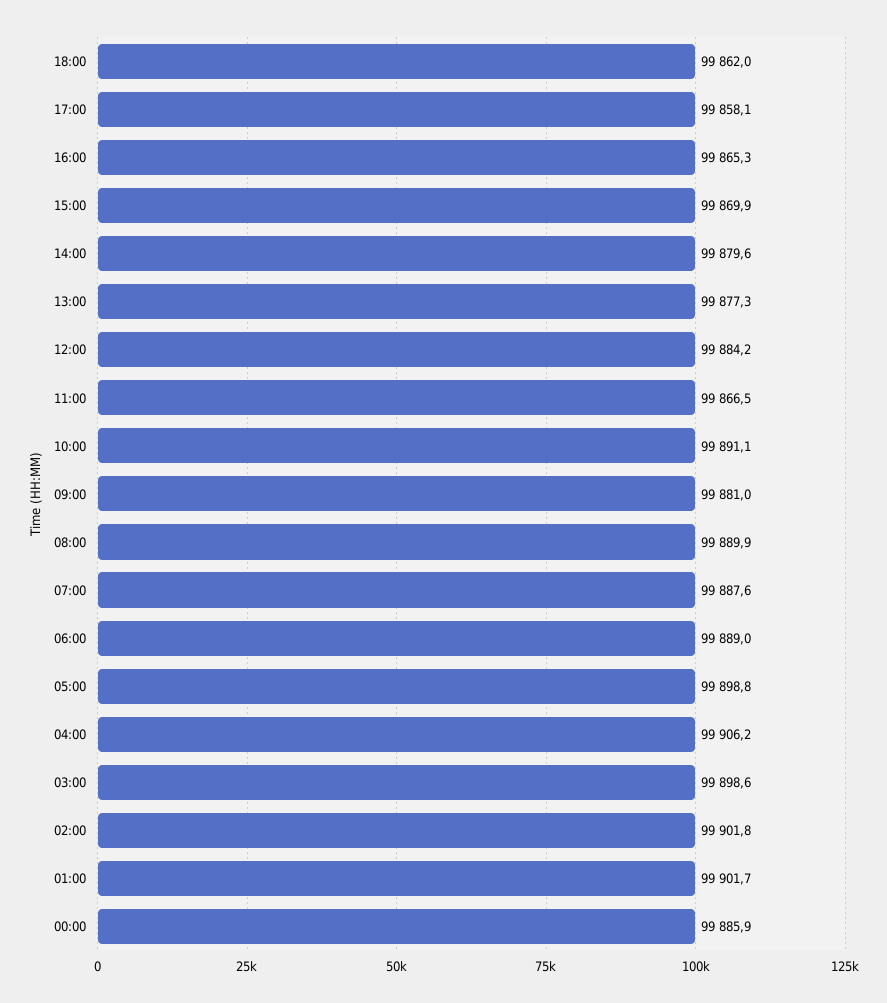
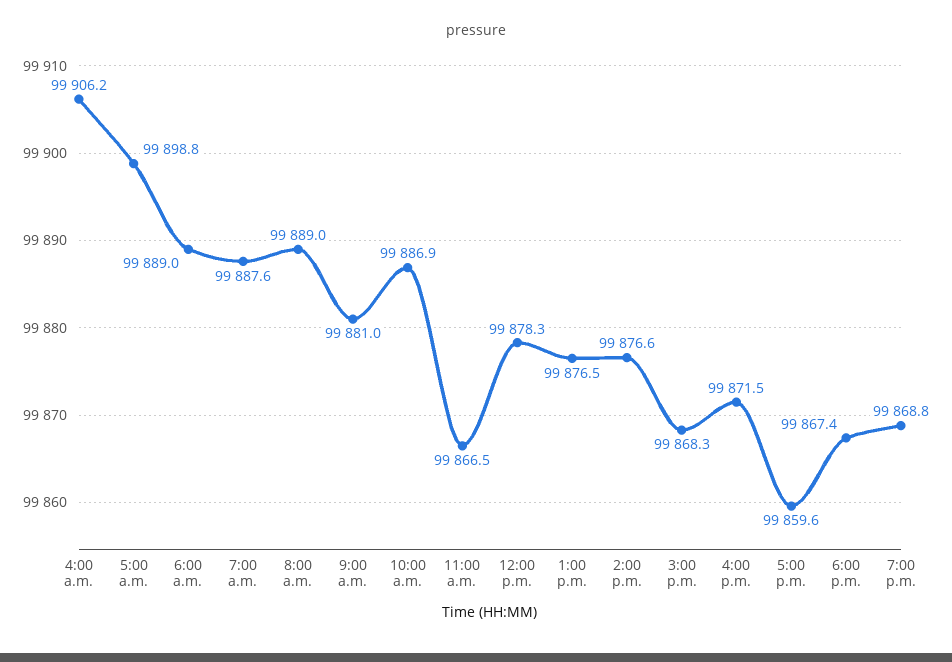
18:00: 99862 -> 99867.4
17:00: 99858.1 -> 99859.6
16:00: 99865.3 -> 99871.5
15:00: 99869.9 -> 99868.3
14:00: 99879.6 -> 99876.6
13:00: 99877.3 -> 99876.5
12:00: 99884.2 -> 99878.3
10:00: 99891.1 -> 99886.9
08:00: 99889.9 -> 99889
03:00: 99898.6 -> none
02:00: 99901.8 -> none
01:00: 99901.7 -> none
00:00: 99885.9 -> none
7:00 p.m.: none -> 99868.8

